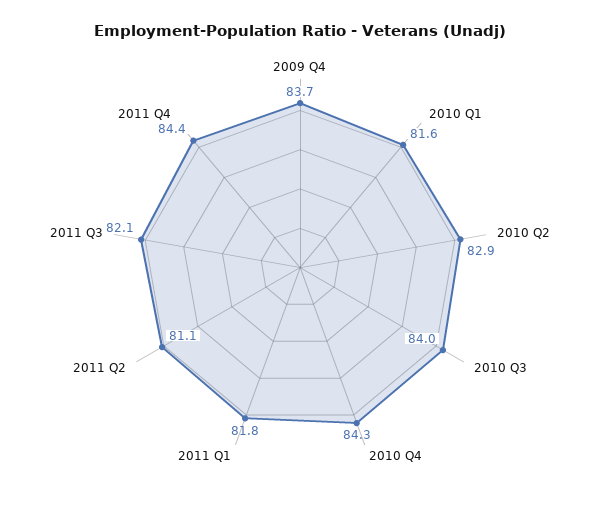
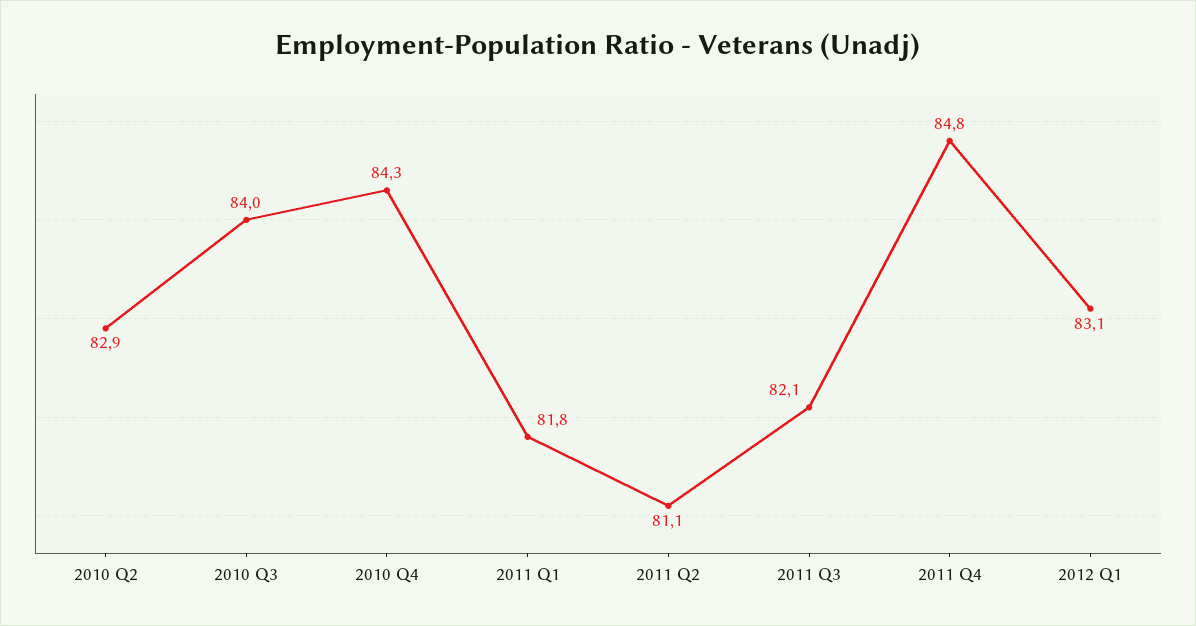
2009 Q4: 83.7 -> none
2010 Q1: 81.6 -> none
2011 Q4: 84.4 -> 84.8
2012 Q1: none -> 83.1

